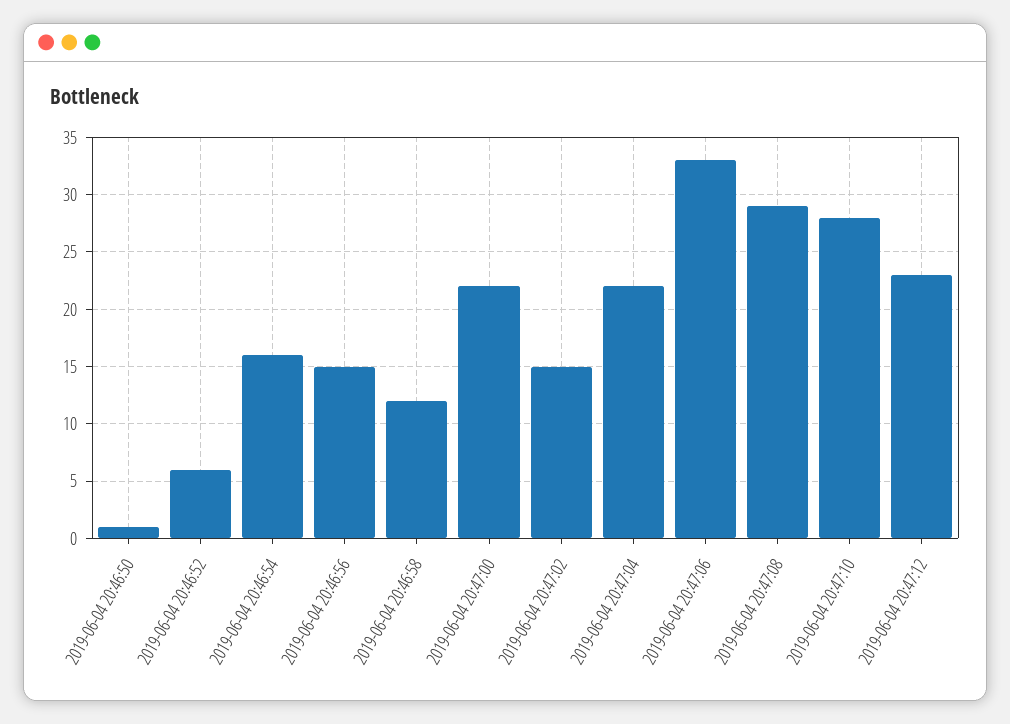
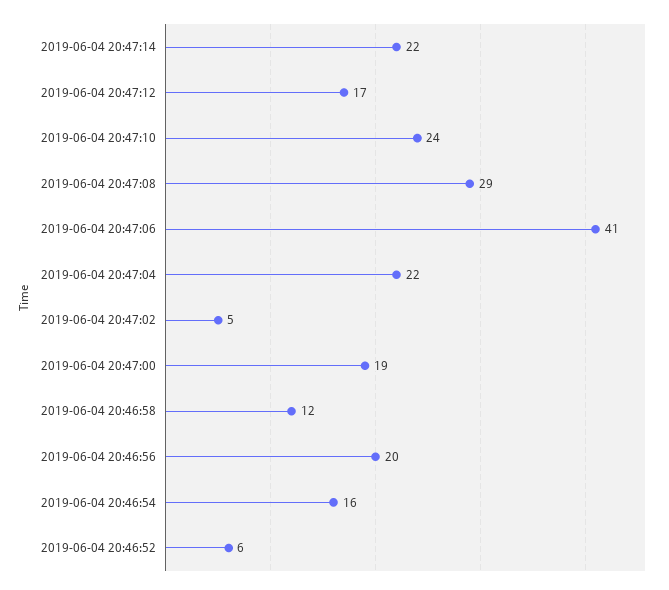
2019-06-04 20:46:50: 1 -> none
2019-06-04 20:46:56: 15 -> 20
2019-06-04 20:47:00: 22 -> 19
2019-06-04 20:47:02: 15 -> 5
2019-06-04 20:47:06: 33 -> 41
2019-06-04 20:47:10: 28 -> 24
2019-06-04 20:47:12: 23 -> 17
2019-06-04 20:47:14: none -> 22

